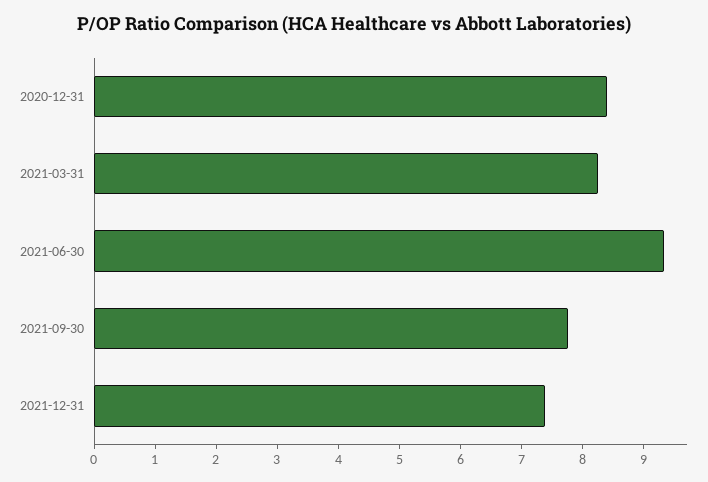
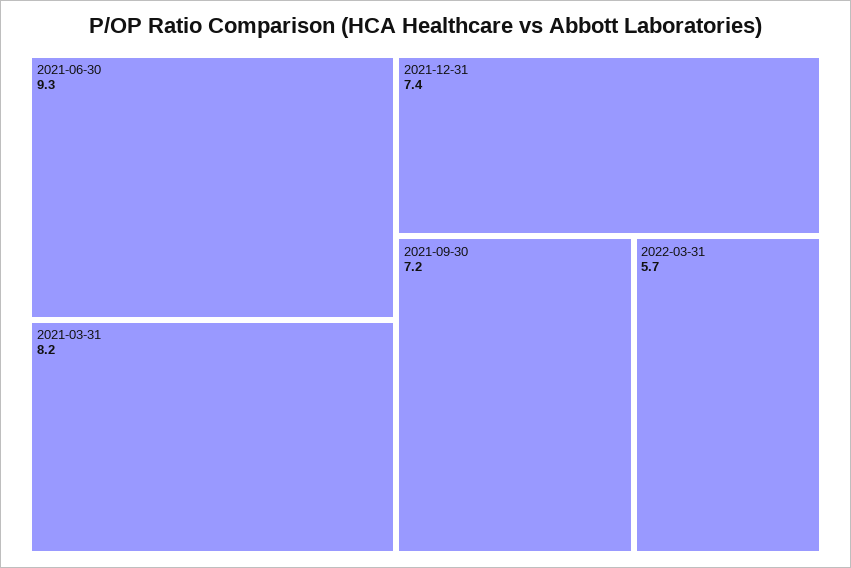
2020-12-31: 8.4 -> none
2021-09-30: 7.8 -> 7.2
2022-03-31: none -> 5.7

